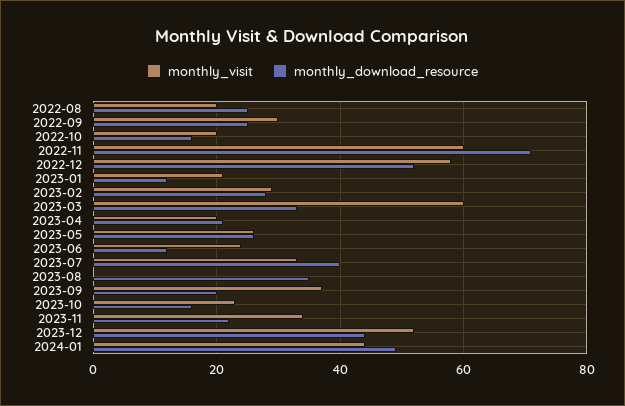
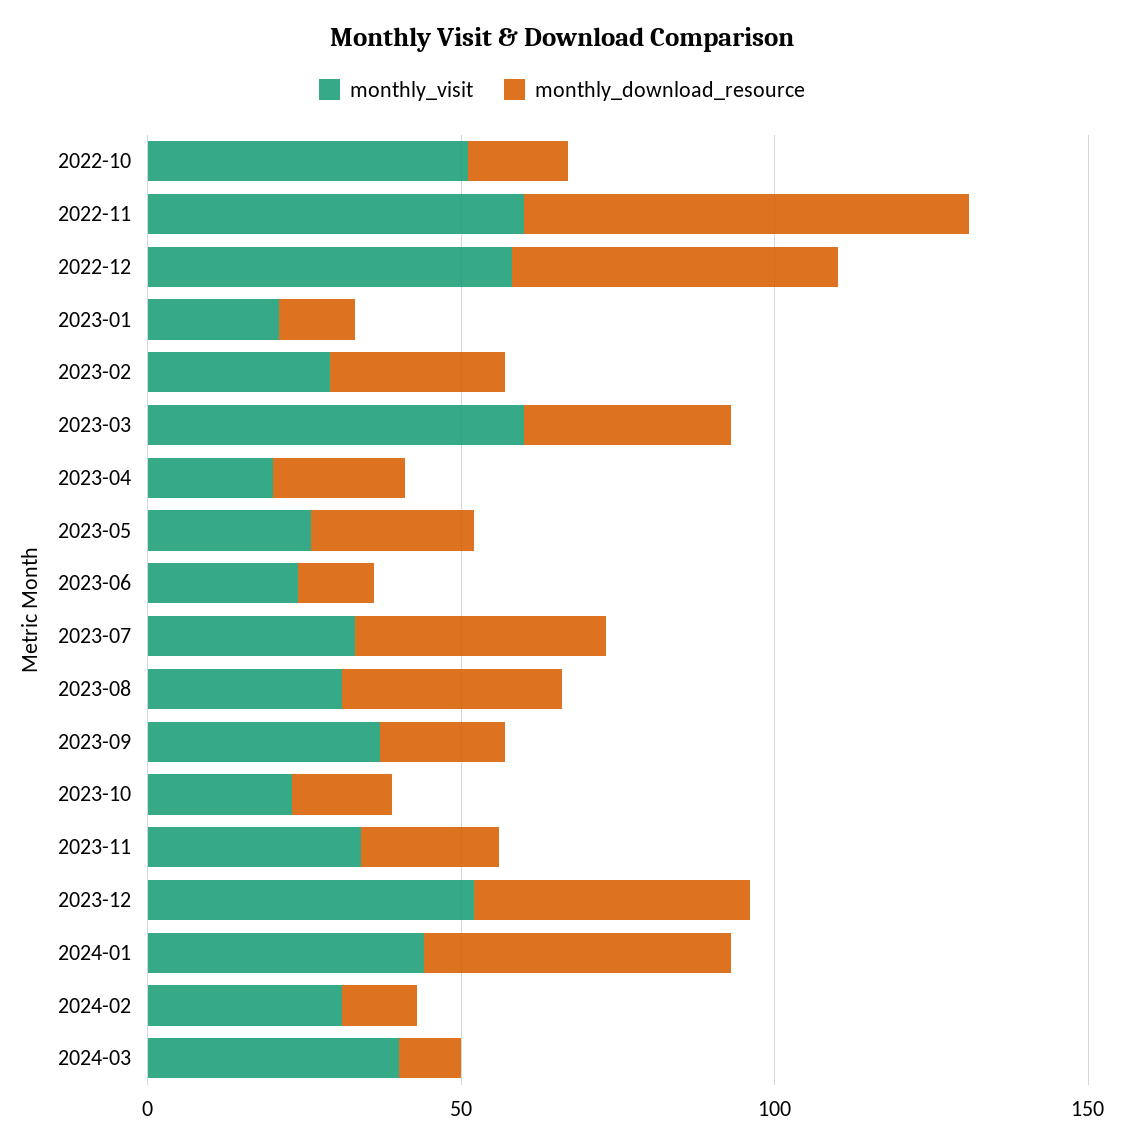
monthly_visit, 2022-08: 20 -> none
monthly_download_resource, 2022-08: 25 -> none
monthly_visit, 2022-09: 30 -> none
monthly_download_resource, 2022-09: 25 -> none
monthly_visit, 2022-10: 20 -> 50
monthly_visit, 2023-08: 0 -> 30
monthly_visit, 2024-02: none -> 30
monthly_download_resource, 2024-02: none -> 10
monthly_visit, 2024-03: none -> 40
monthly_download_resource, 2024-03: none -> 10

